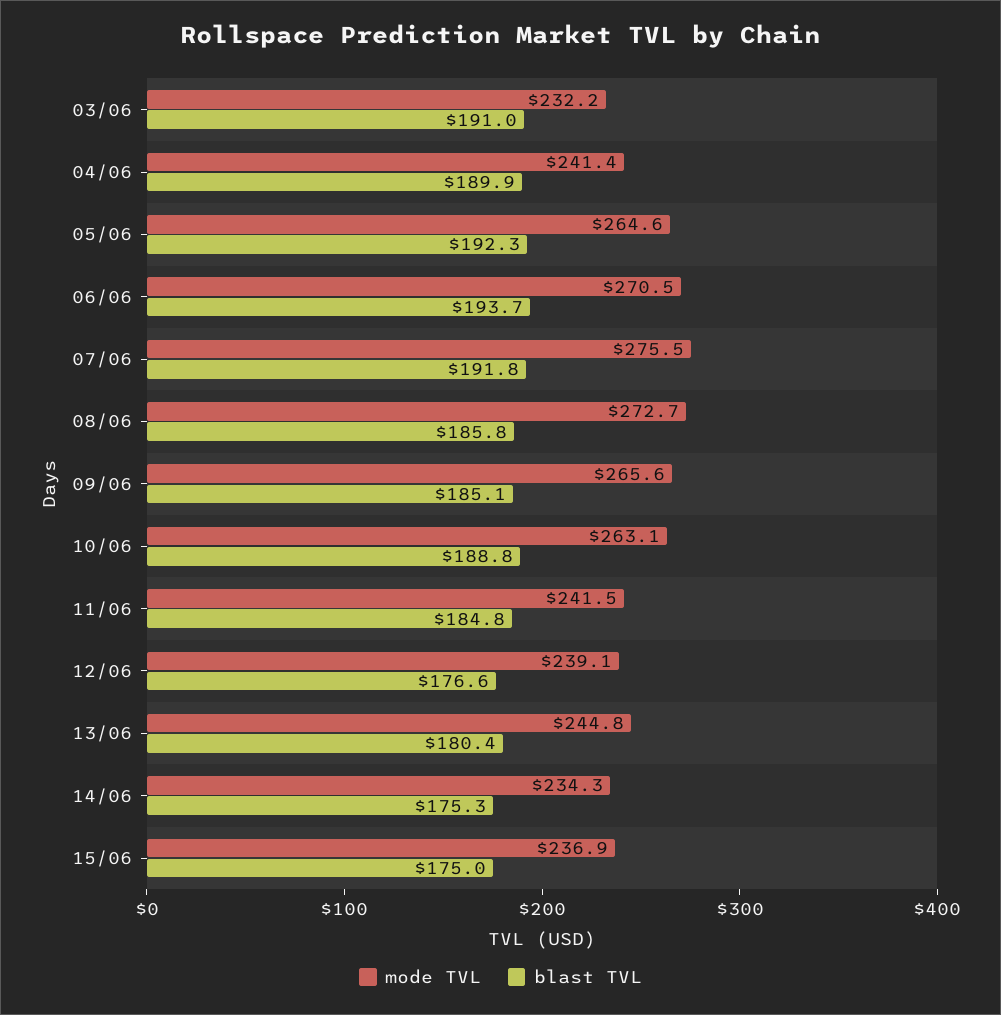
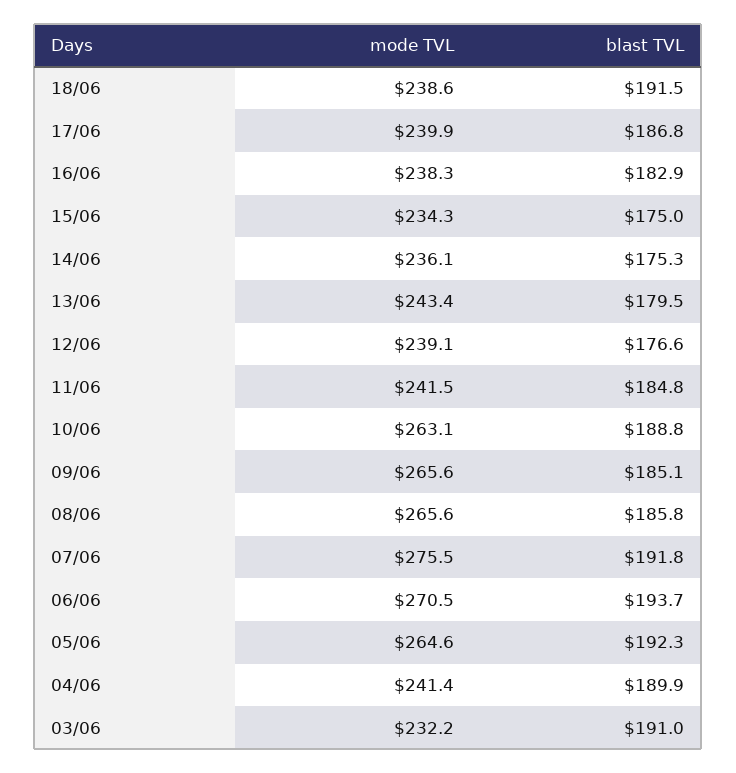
mode TVL, 08/06: 272.7 -> 265.6
mode TVL, 13/06: 244.8 -> 243.4
blast TVL, 13/06: 180.4 -> 179.5
mode TVL, 14/06: 234.3 -> 236.1
mode TVL, 15/06: 236.9 -> 234.3
mode TVL, 18/06: none -> 238.6
blast TVL, 18/06: none -> 191.5
mode TVL, 17/06: none -> 239.9
blast TVL, 17/06: none -> 186.8
mode TVL, 16/06: none -> 238.3
blast TVL, 16/06: none -> 182.9

